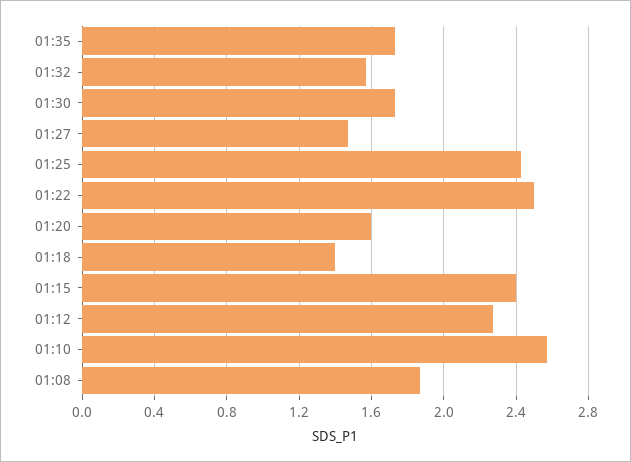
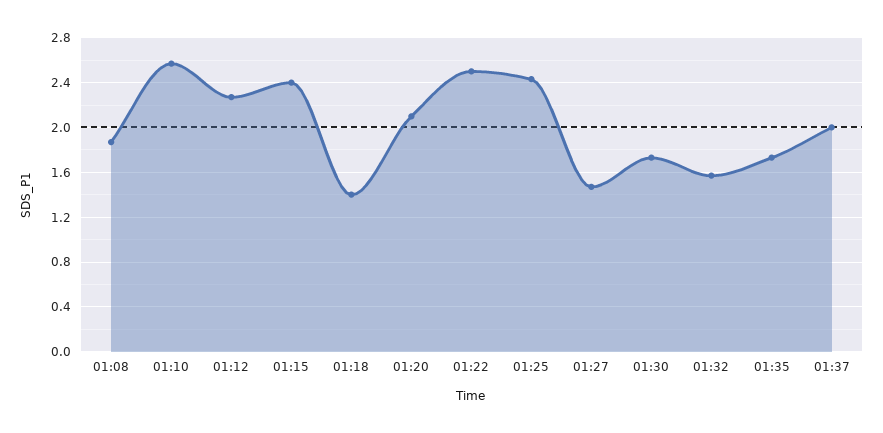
01:20: 1.6 -> 2.1
01:37: none -> 2

